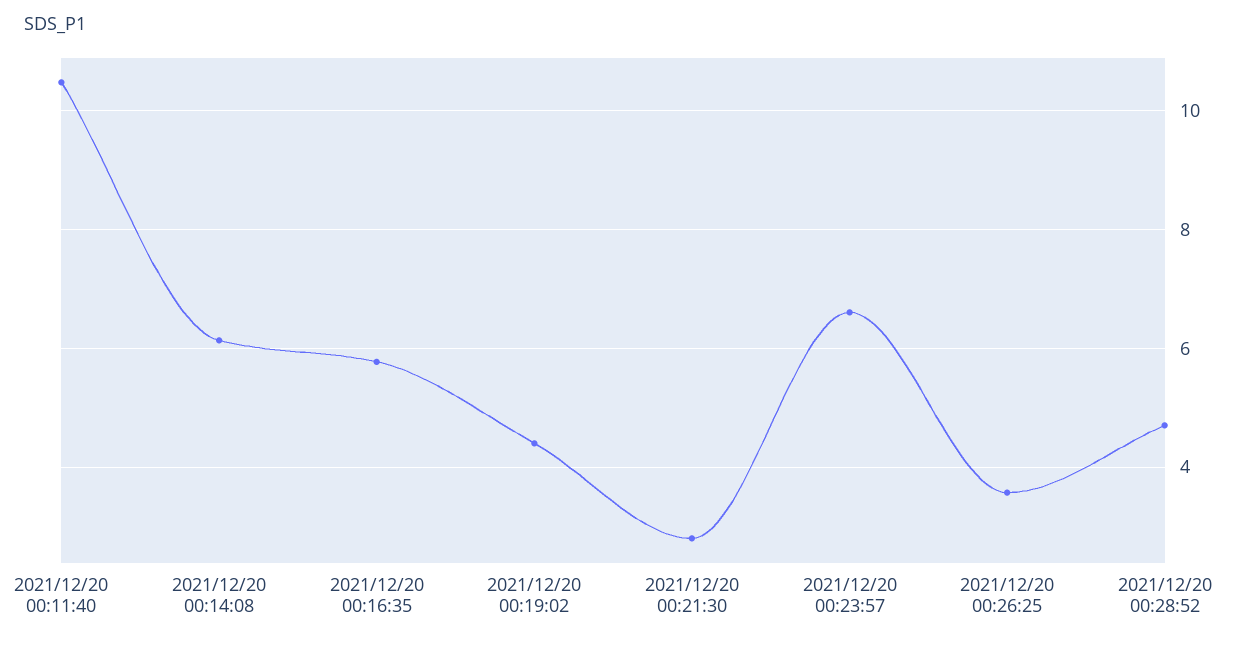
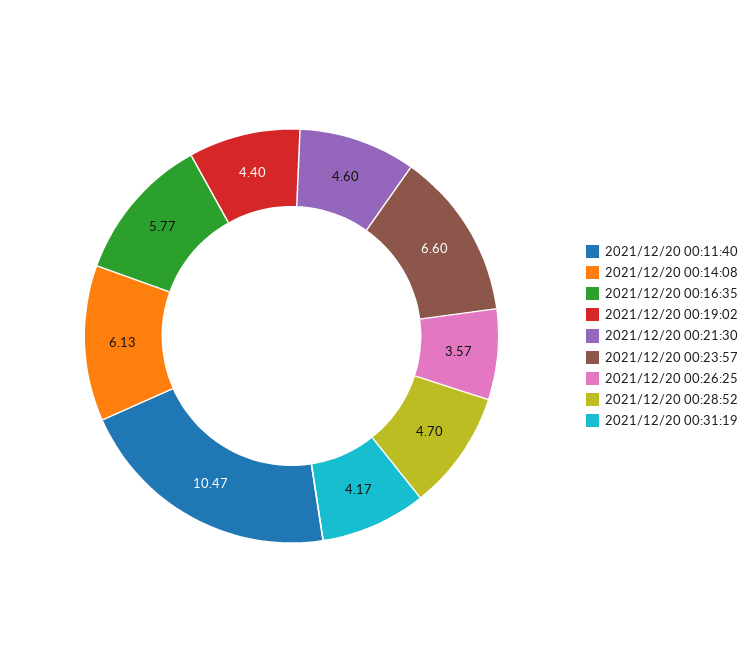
2021/12/20 00:21:30: 2.8 -> 4.6
2021/12/20 00:31:19: none -> 4.17

